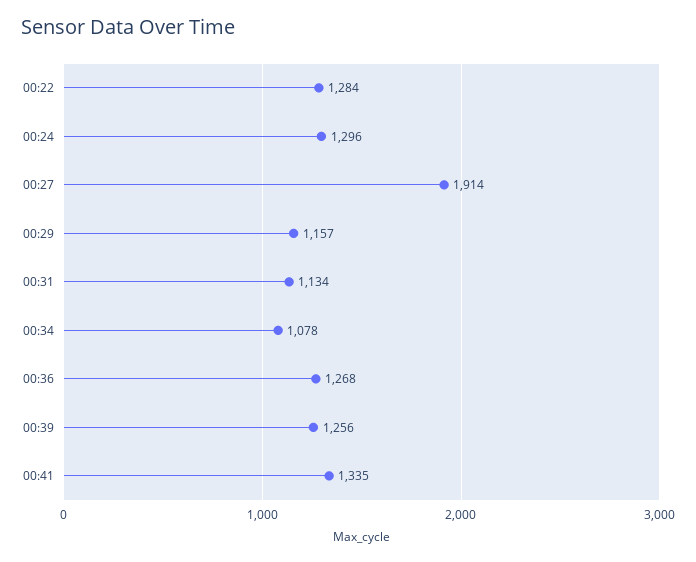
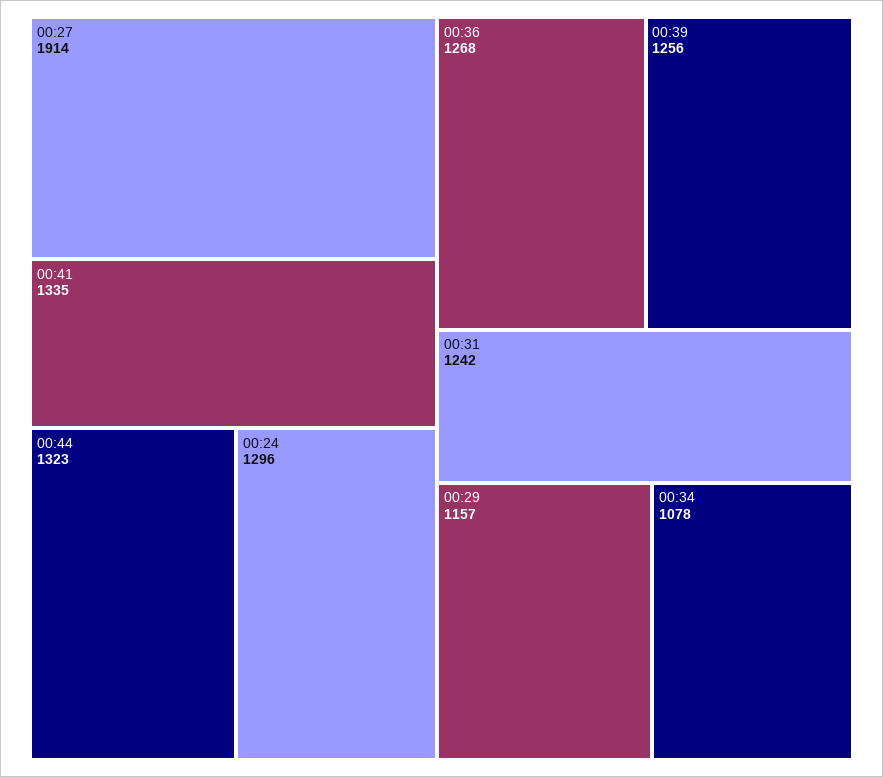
00:22: 1284 -> none
00:31: 1134 -> 1242
00:44: none -> 1323

